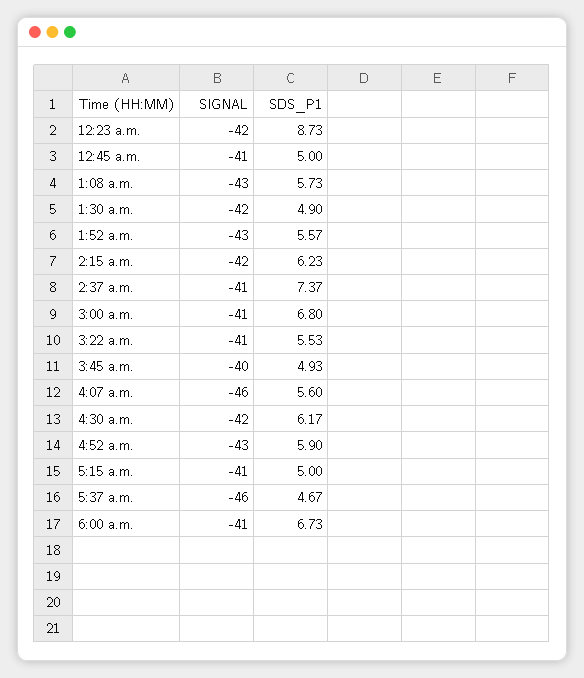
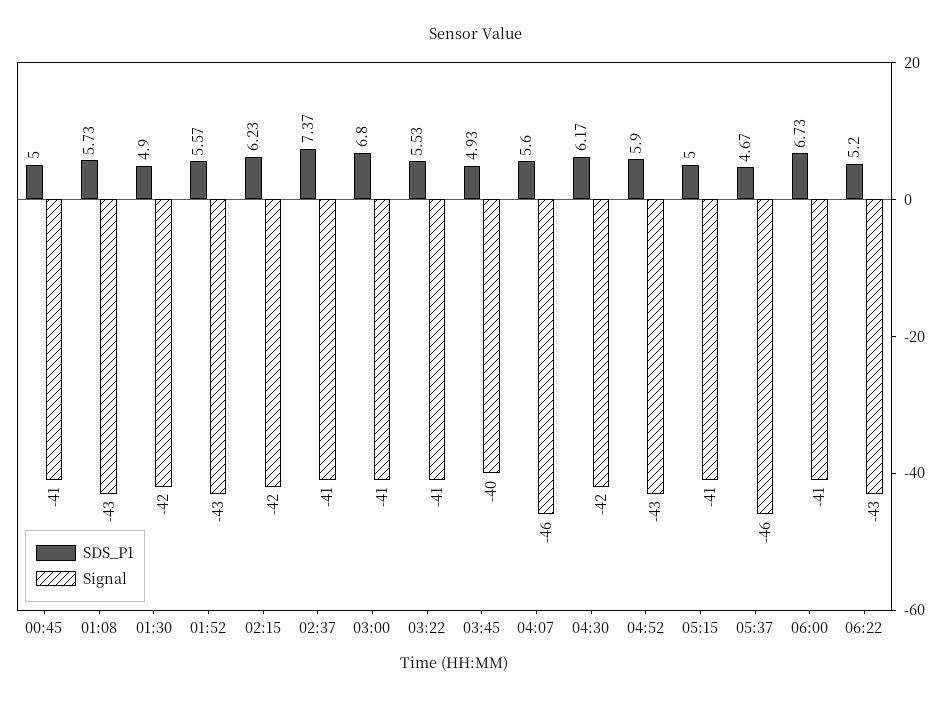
SIGNAL, 12:23 a.m.: -42 -> none
SDS_P1, 12:23 a.m.: 8.73 -> none
SDS_P1, 06:22: none -> 5.2
SIGNAL, 06:22: none -> -43

